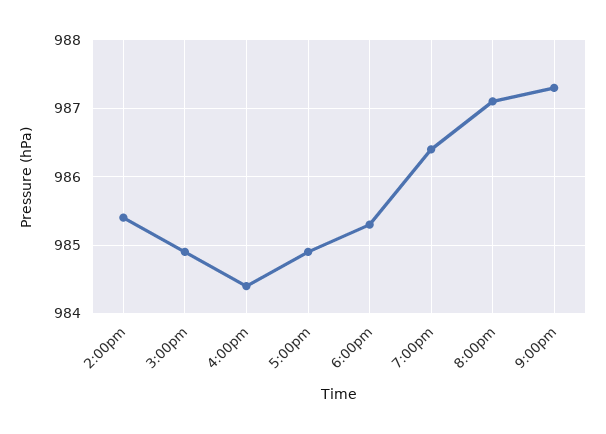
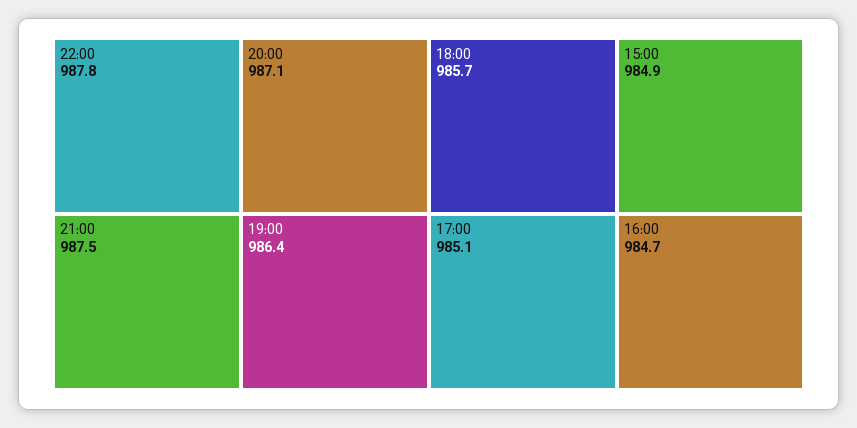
2:00pm: 985.4 -> none
4:00pm: 984.4 -> 984.7
5:00pm: 984.9 -> 985.1
6:00pm: 985.3 -> 985.7
9:00pm: 987.3 -> 987.5
22:00: none -> 987.8

